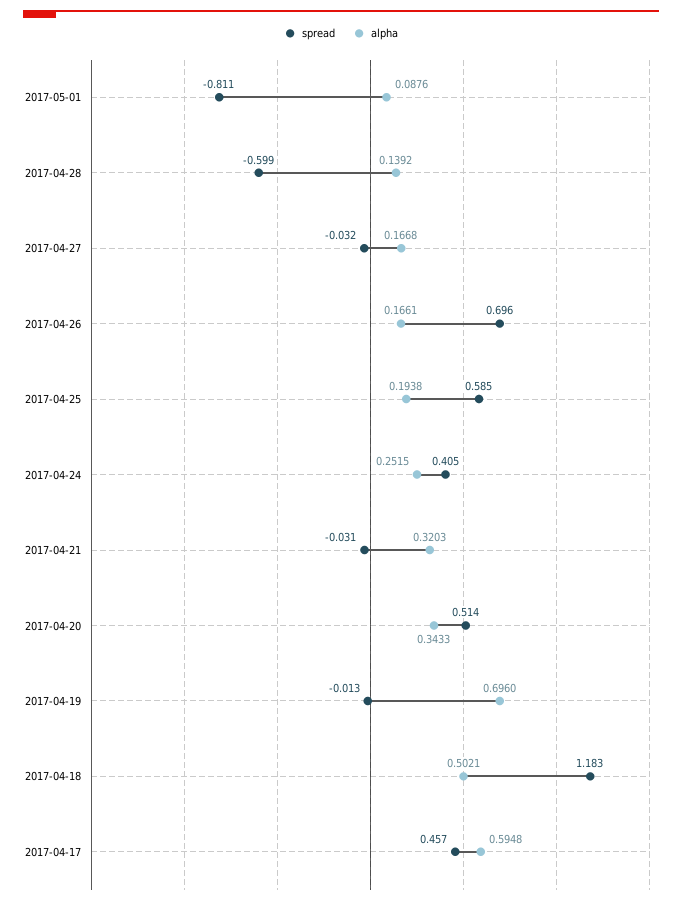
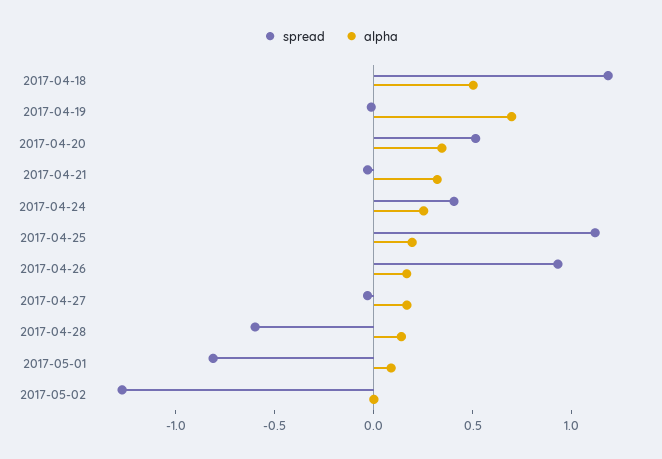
spread, 2017-04-26: 0.696 -> 0.9
spread, 2017-04-25: 0.585 -> 1.1
spread, 2017-04-17: 0.457 -> none
alpha, 2017-04-17: 0.5948 -> none
spread, 2017-05-02: none -> -1.3
alpha, 2017-05-02: none -> 0

